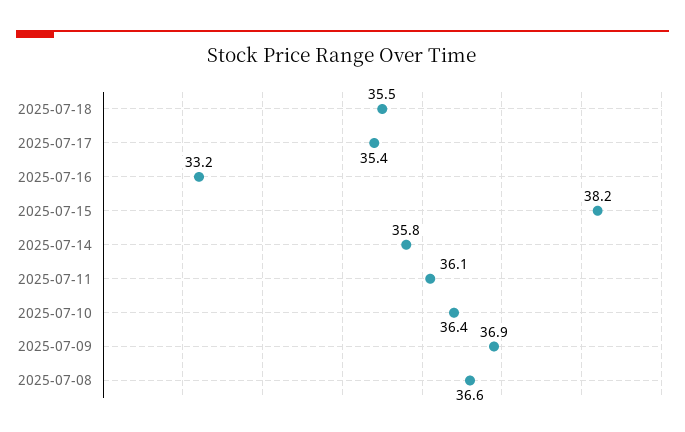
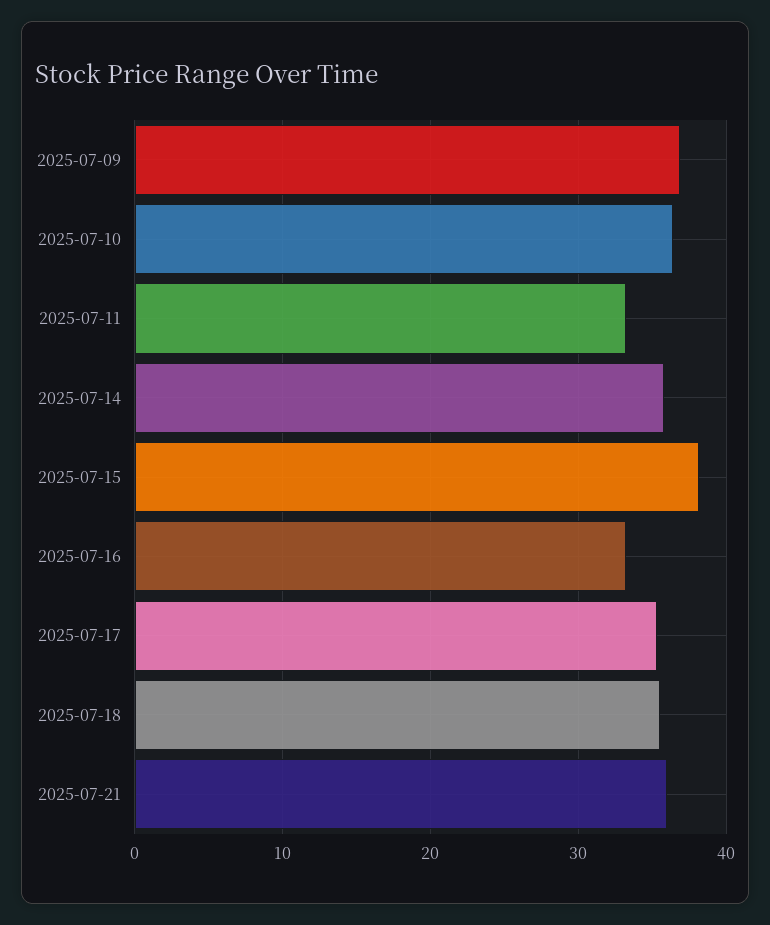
2025-07-11: 36.1 -> 33
2025-07-08: 36.6 -> none
2025-07-21: none -> 36

